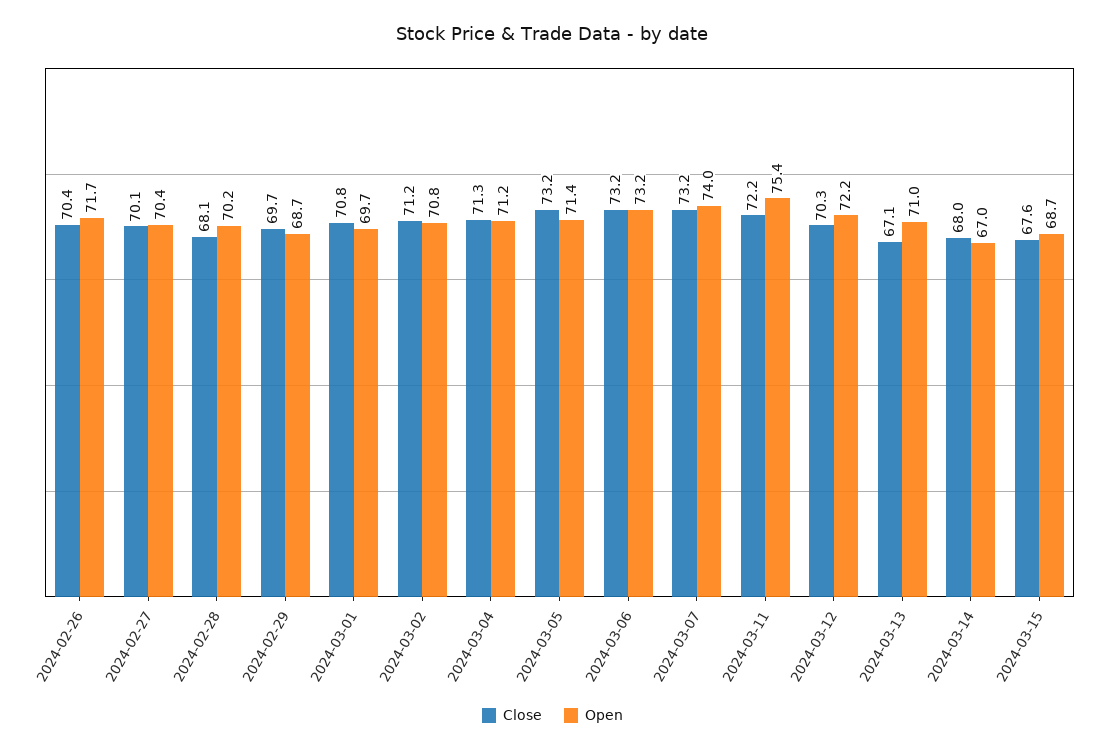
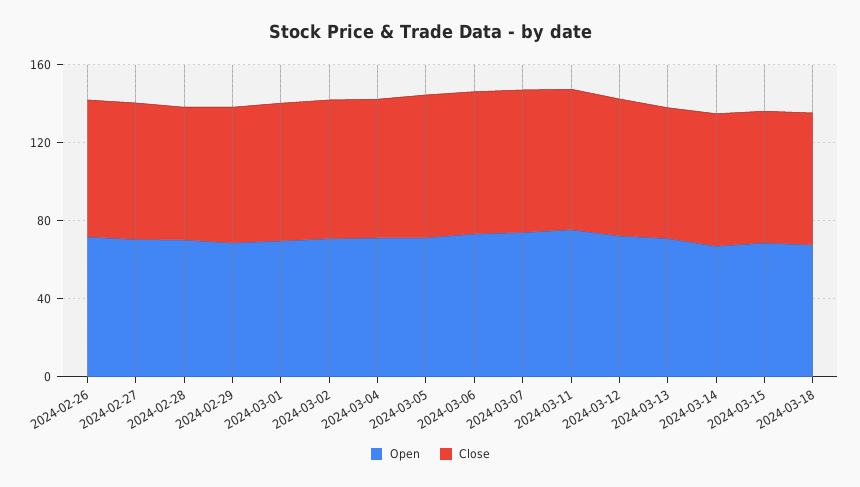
Open, 2024-03-18: none -> 70
Close, 2024-03-18: none -> 70

